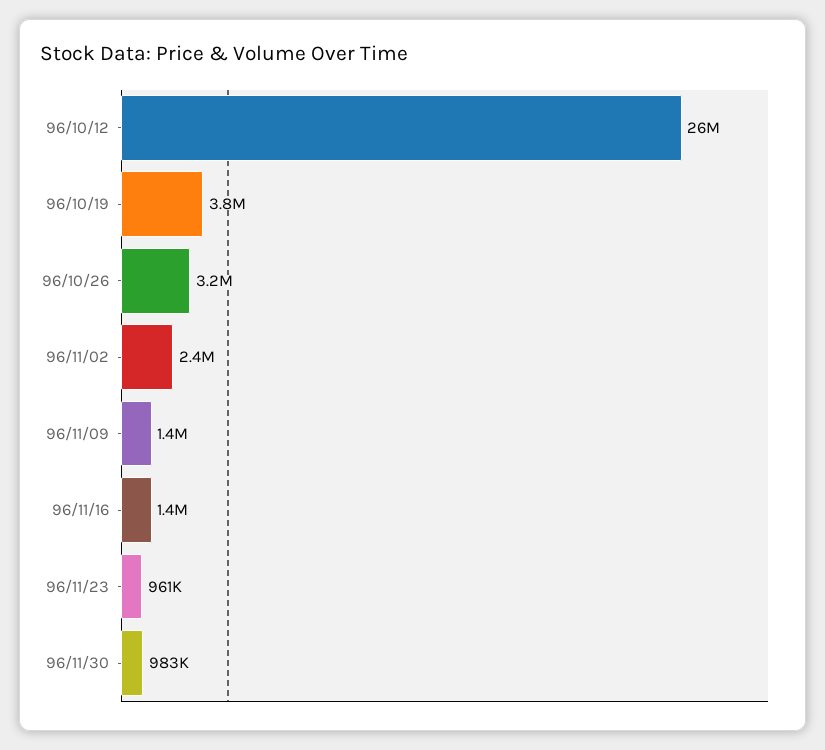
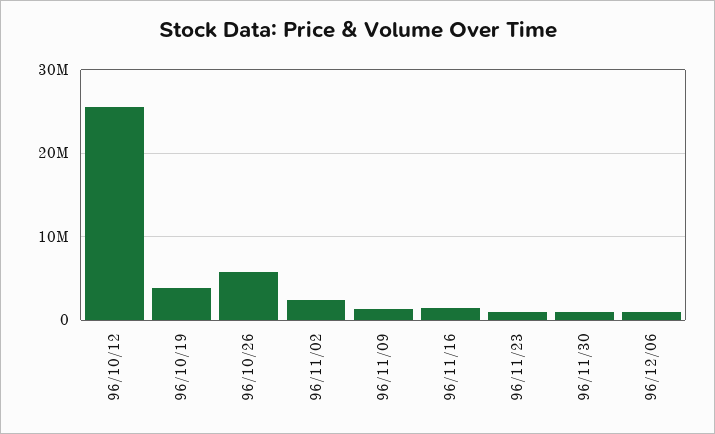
96/10/26: 3200000 -> 6000000
96/12/06: none -> 1000000

